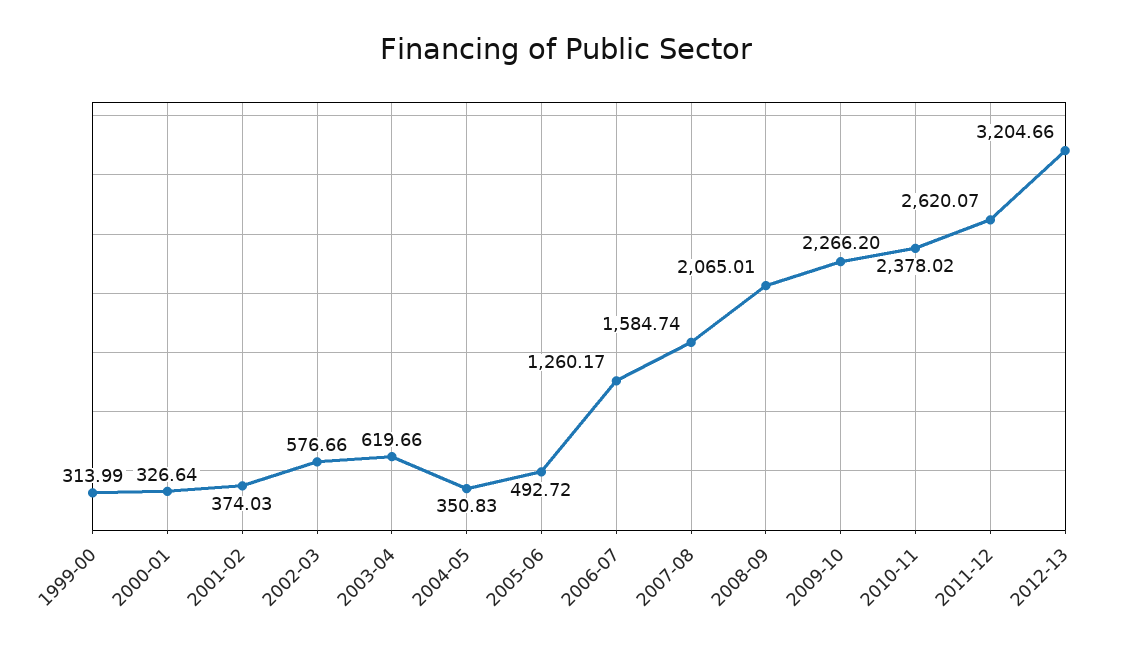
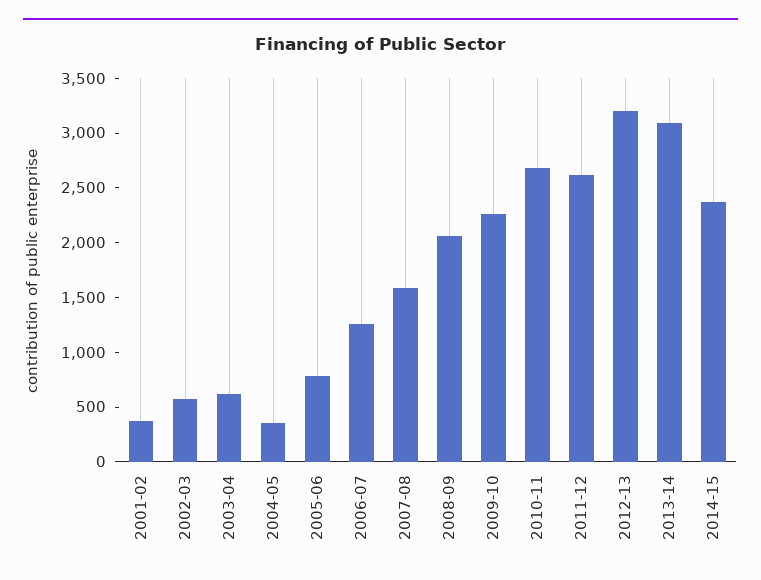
1999-00: 313.99 -> none
2000-01: 326.64 -> none
2005-06: 492.72 -> 800
2010-11: 2378.02 -> 2700
2013-14: none -> 3100
2014-15: none -> 2400

